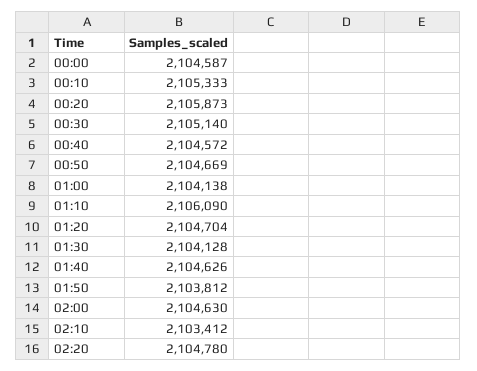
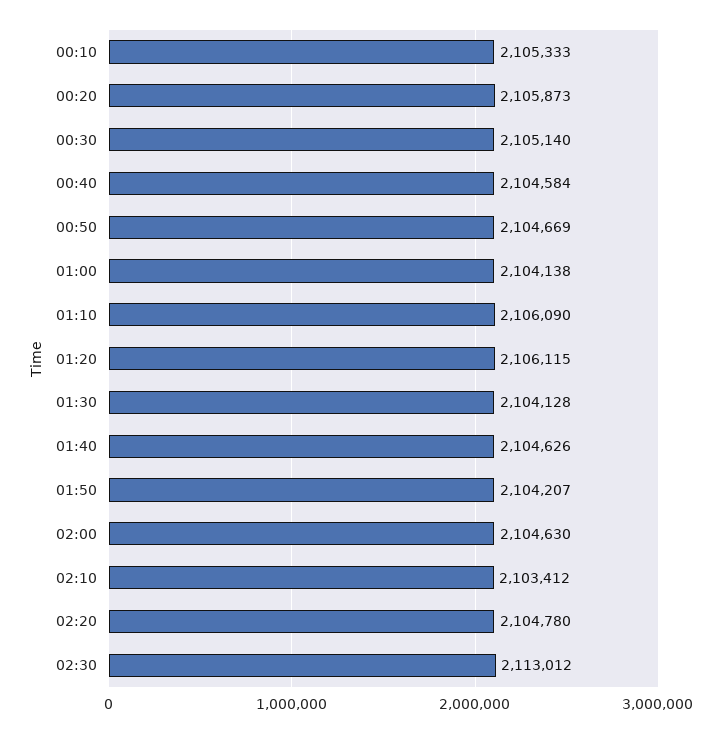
00:00: 2104587 -> none
00:40: 2104572 -> 2104584
01:20: 2104704 -> 2106115
01:50: 2103812 -> 2104207
02:30: none -> 2113012

